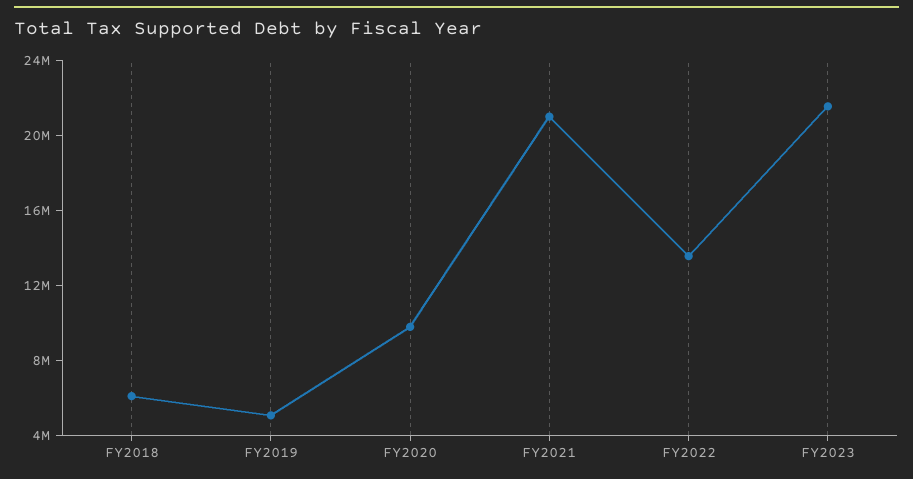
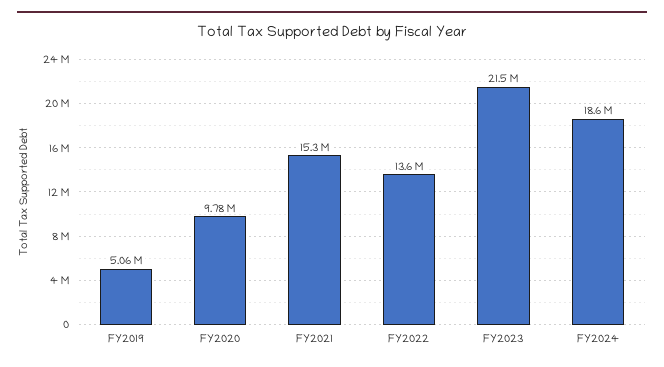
FY2018: 6000000 -> none
FY2021: 21000000 -> 15300000
FY2024: none -> 18600000

